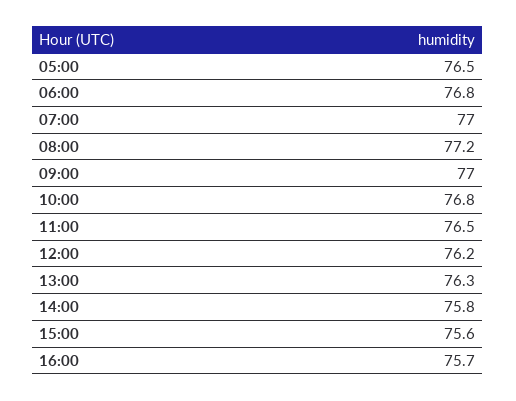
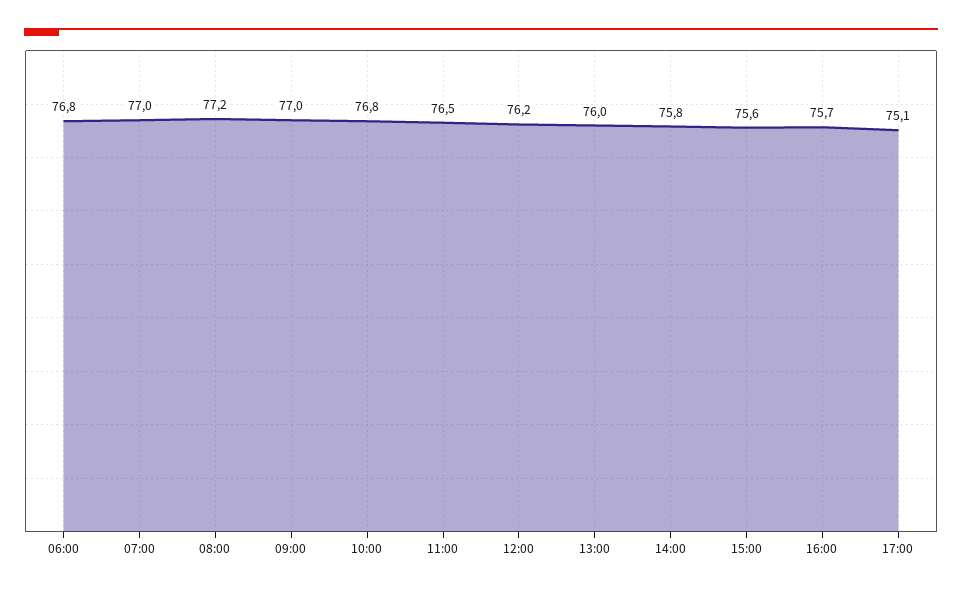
05:00: 76.5 -> none
13:00: 76.3 -> 76
17:00: none -> 75.1

